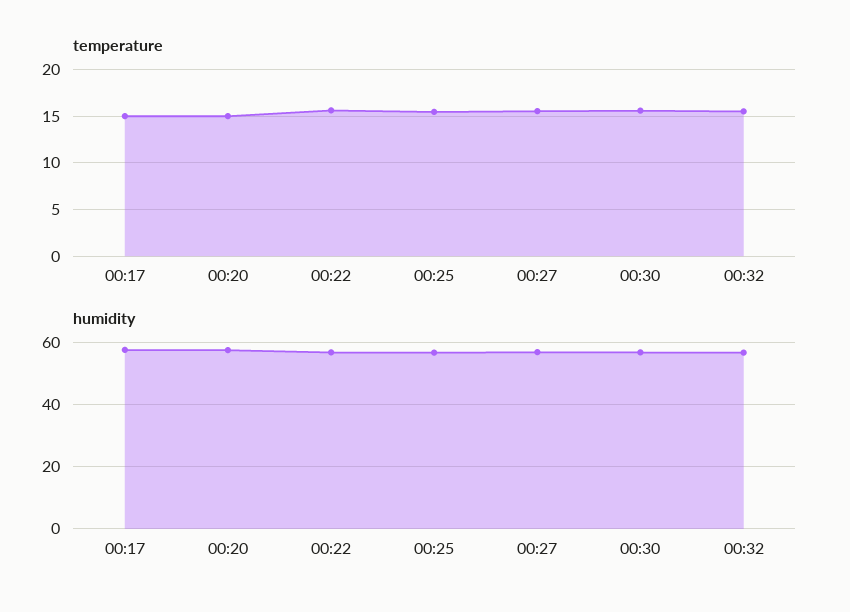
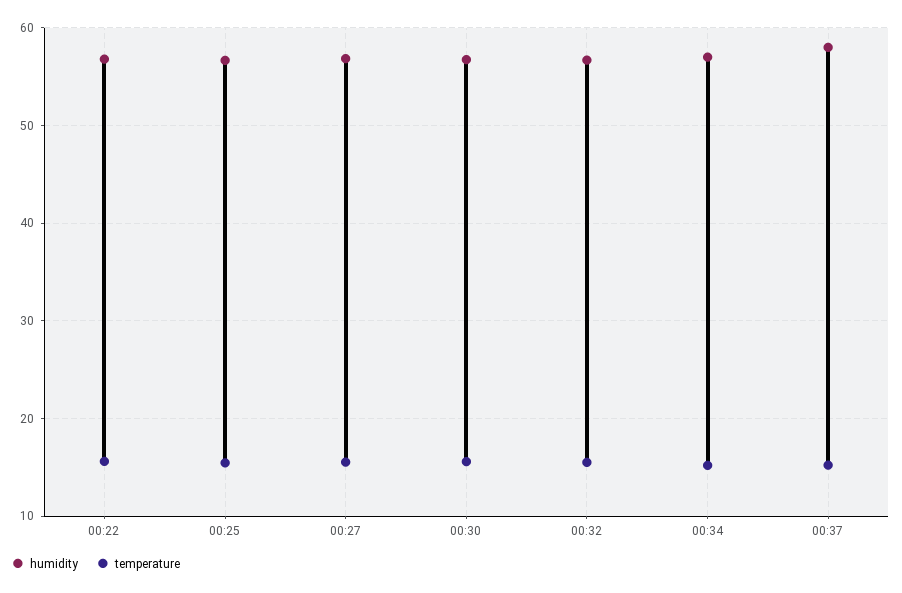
temperature, 00:17: 15 -> none
temperature, 00:20: 15 -> none
humidity, 00:17: 58 -> none
humidity, 00:20: 58 -> none
humidity, 00:34: none -> 57
temperature, 00:34: none -> 15
humidity, 00:37: none -> 58
temperature, 00:37: none -> 15

